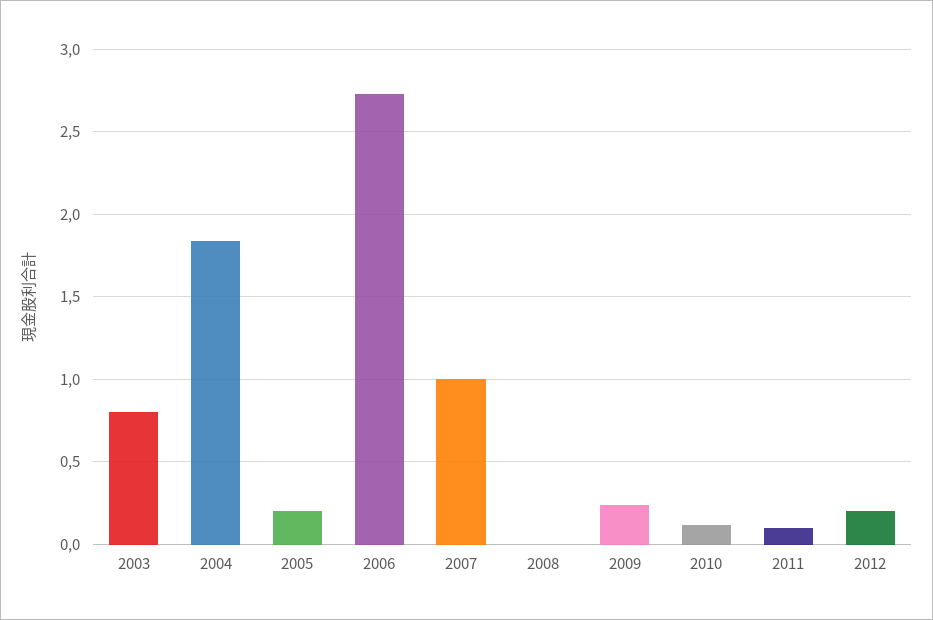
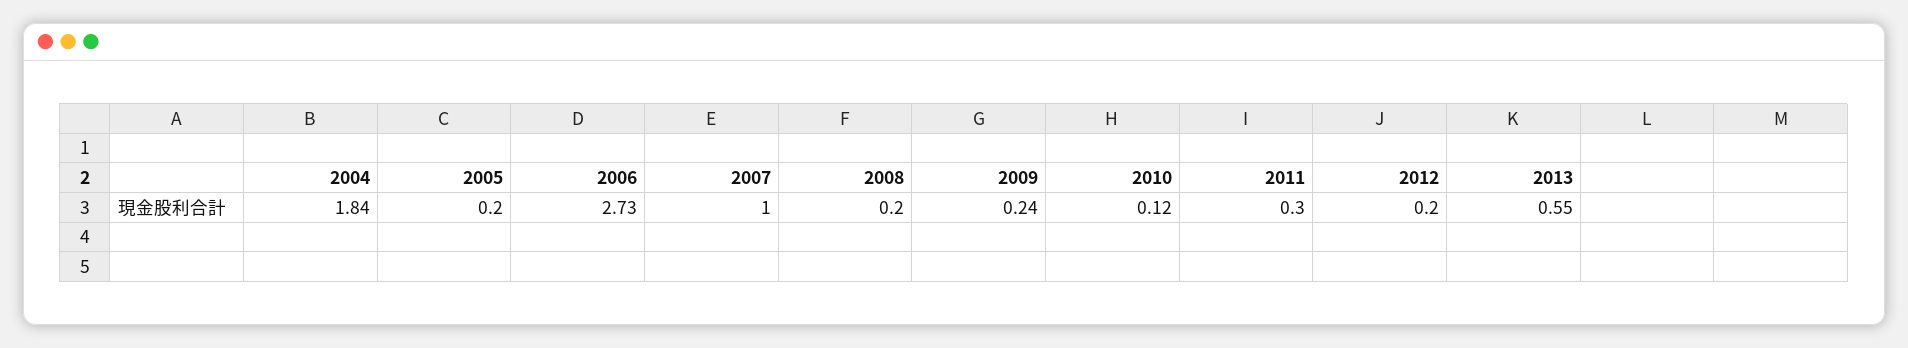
2003: 0.8 -> none
2008: 0 -> 0.2
2011: 0.1 -> 0.3
2013: none -> 0.55

